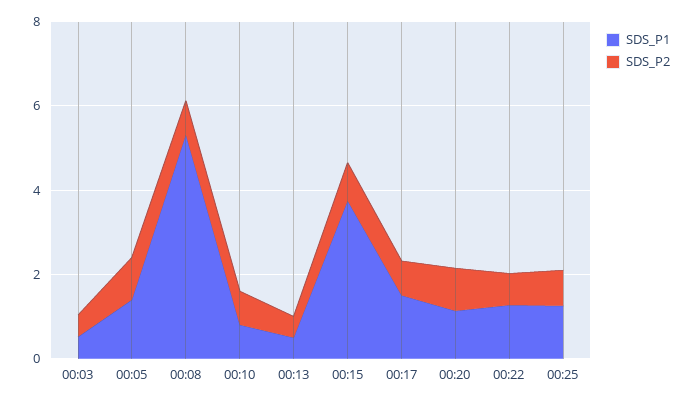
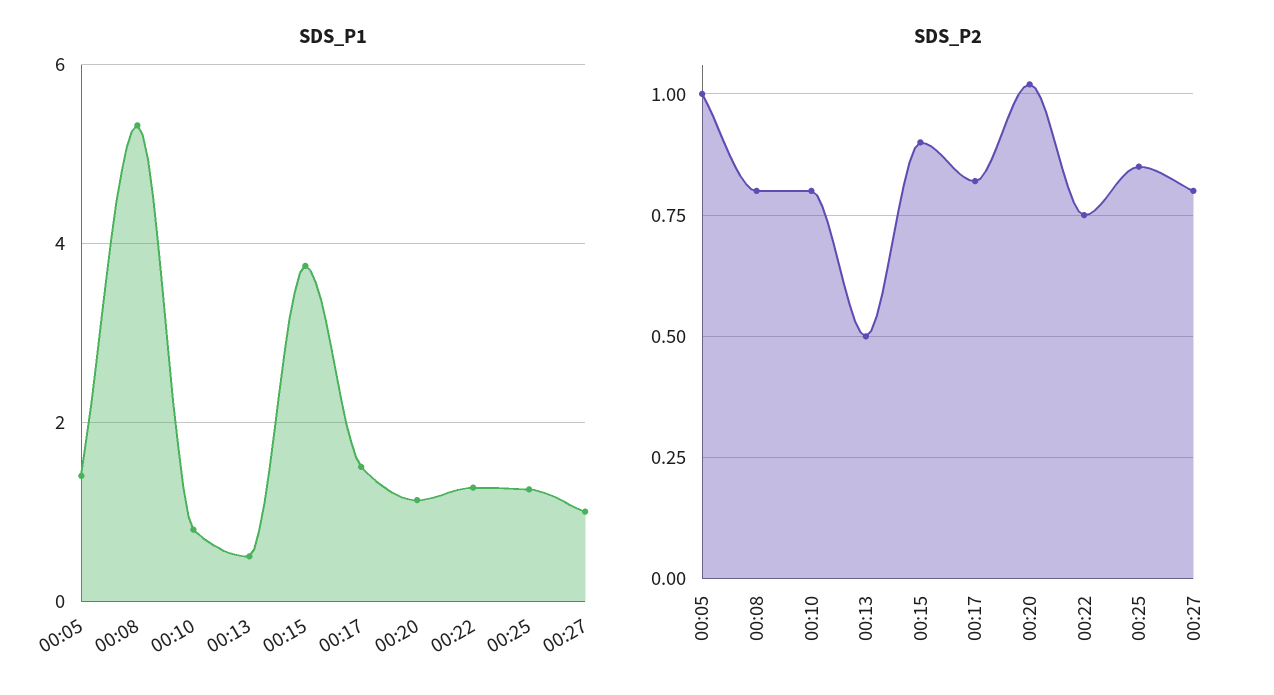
SDS_P1, 00:03: 0.5 -> none
SDS_P2, 00:03: 0.5 -> none
SDS_P1, 00:27: none -> 1
SDS_P2, 00:27: none -> 0.8

